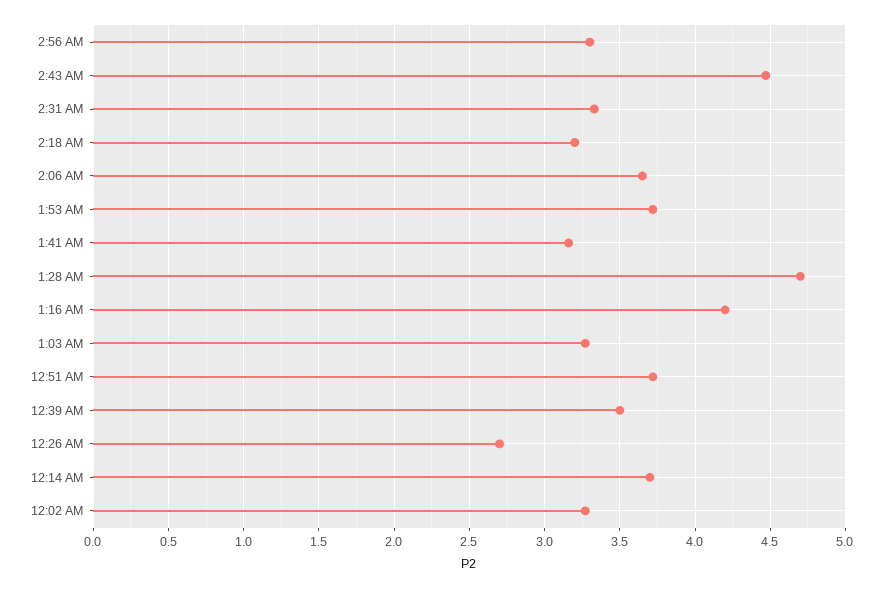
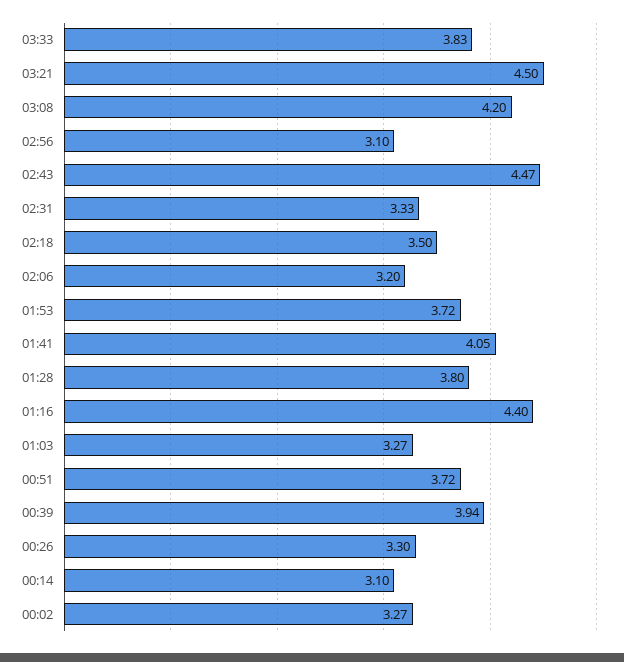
2:56 AM: 3.3 -> 3.1
2:18 AM: 3.2 -> 3.5
2:06 AM: 3.65 -> 3.2
1:41 AM: 3.15 -> 4.05
1:28 AM: 4.7 -> 3.8
1:16 AM: 4.2 -> 4.4
12:39 AM: 3.5 -> 3.94
12:26 AM: 2.7 -> 3.3
12:14 AM: 3.7 -> 3.1
03:33: none -> 3.83
03:21: none -> 4.5
03:08: none -> 4.2

